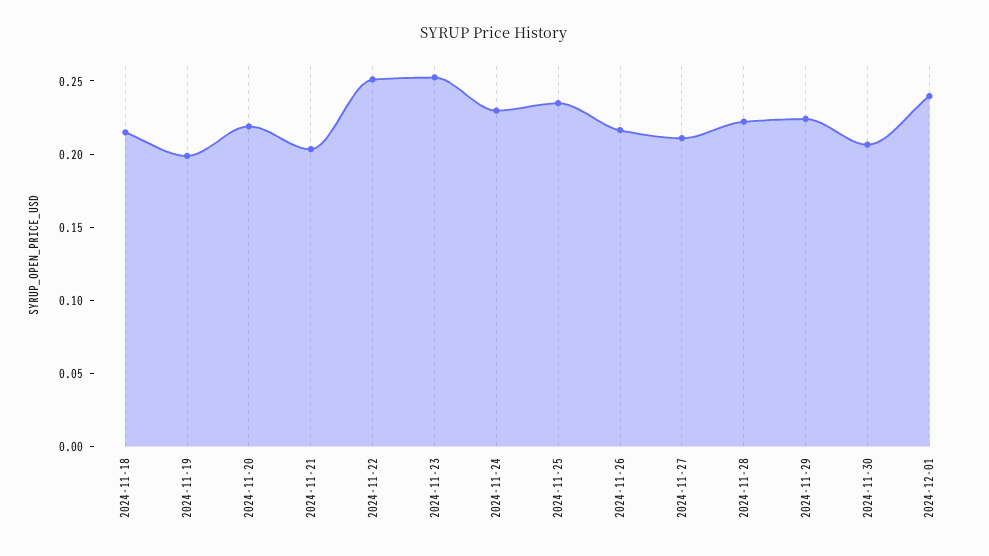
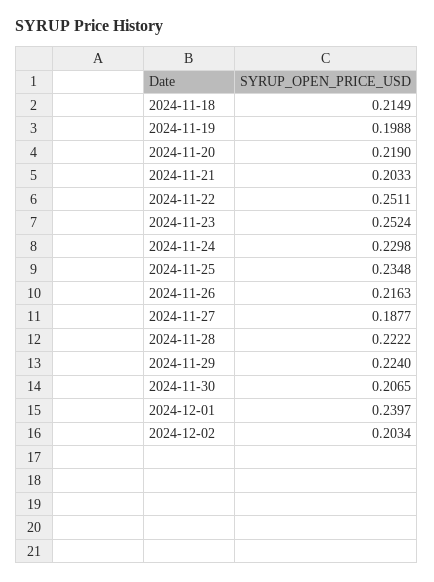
2024-11-27: 0.21 -> 0.1877
2024-12-02: none -> 0.2034

